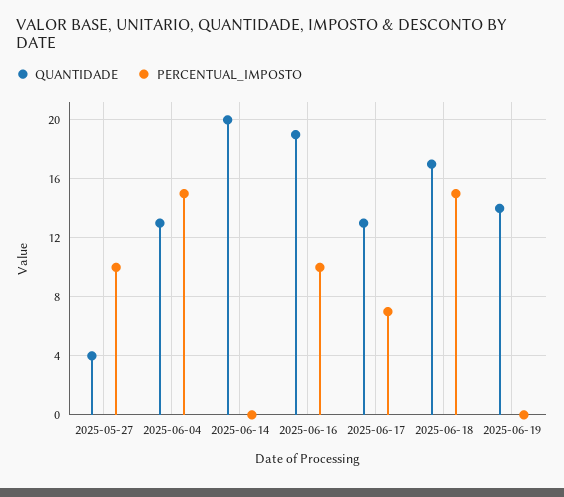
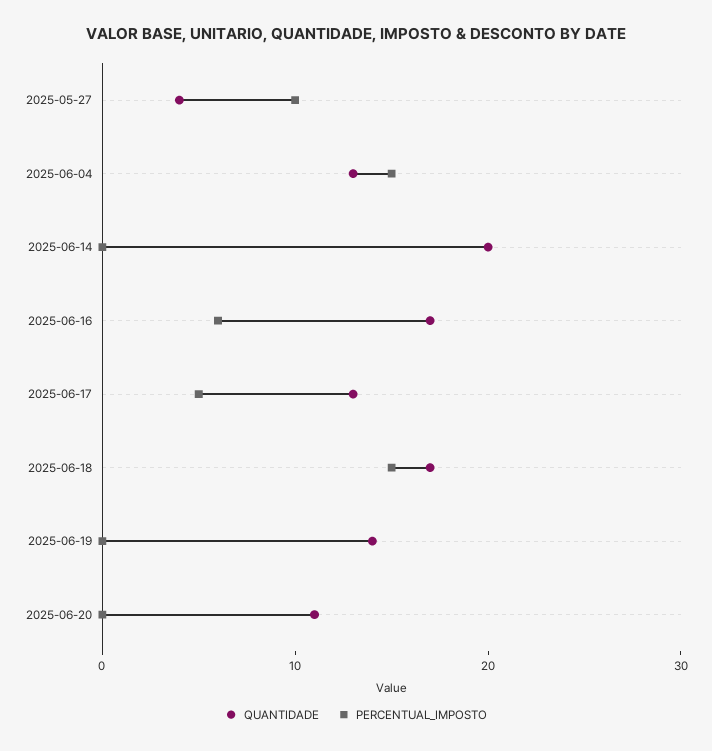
QUANTIDADE, 2025-06-16: 19 -> 17
PERCENTUAL_IMPOSTO, 2025-06-16: 10 -> 6
PERCENTUAL_IMPOSTO, 2025-06-17: 7 -> 5
QUANTIDADE, 2025-06-20: none -> 11
PERCENTUAL_IMPOSTO, 2025-06-20: none -> 0

